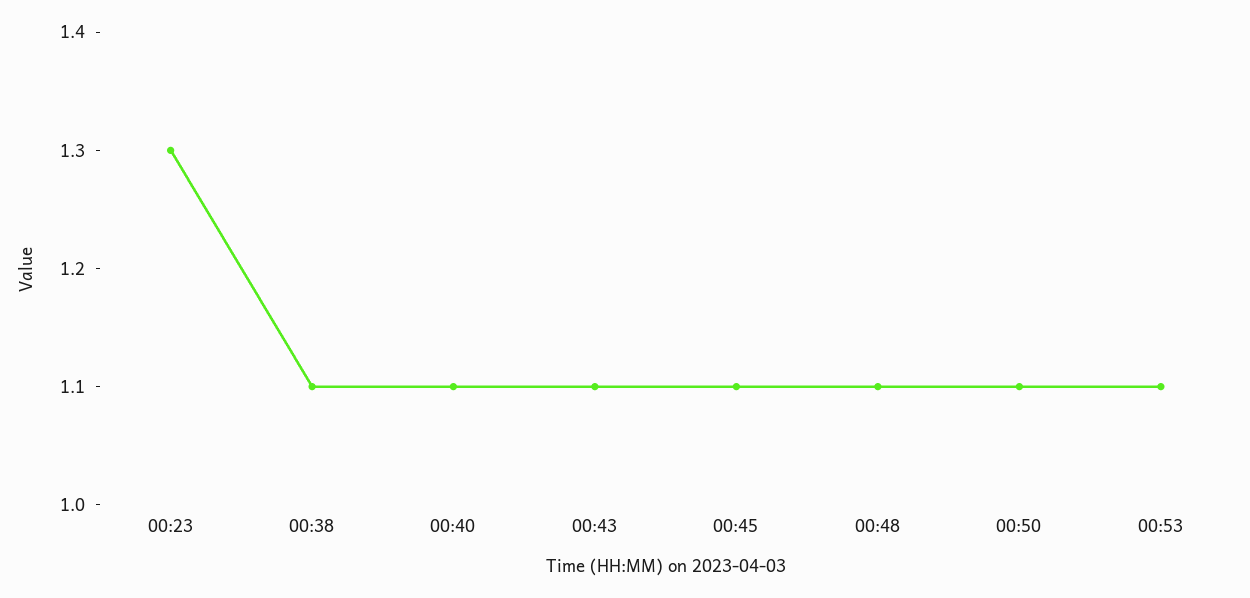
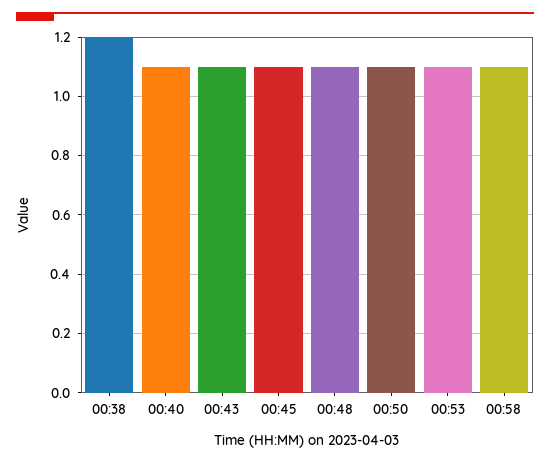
00:23: 1.3 -> none
00:38: 1.1 -> 1.2
00:58: none -> 1.1

